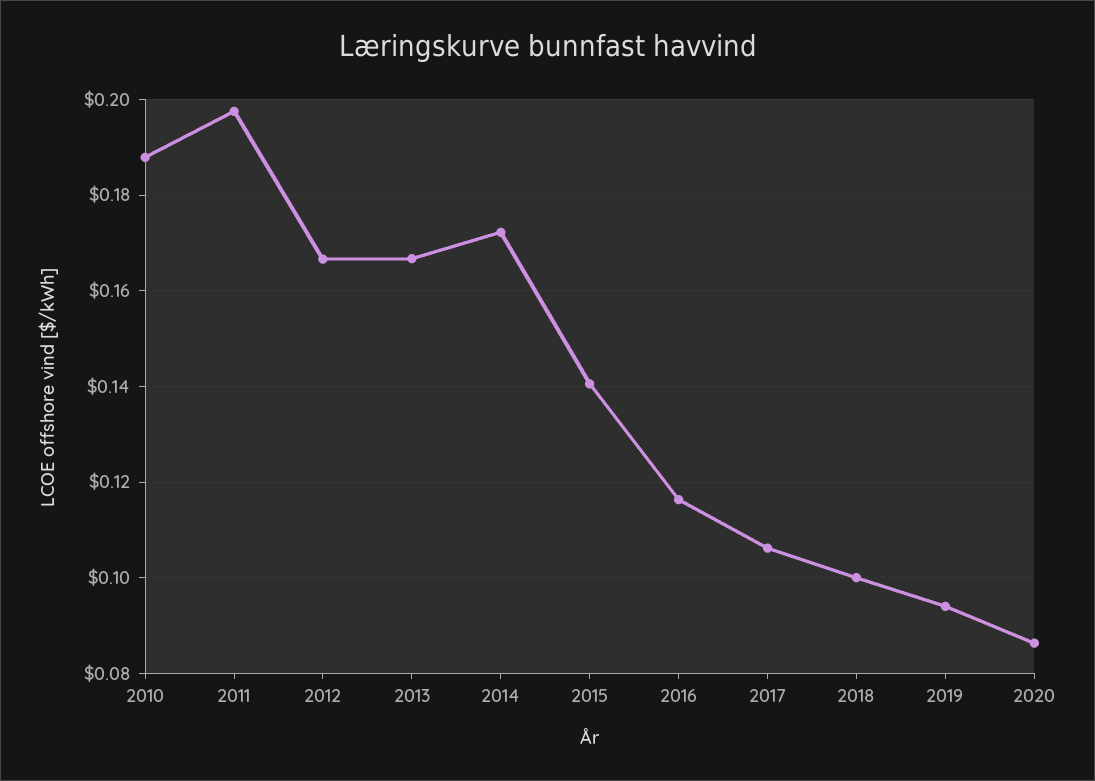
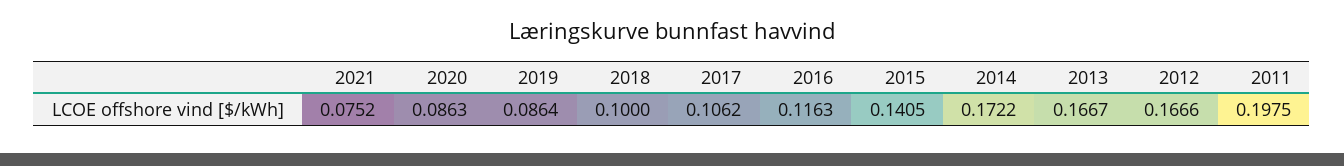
2010: 0.188 -> none
2019: 0.094 -> 0.0864
2021: none -> 0.0752

